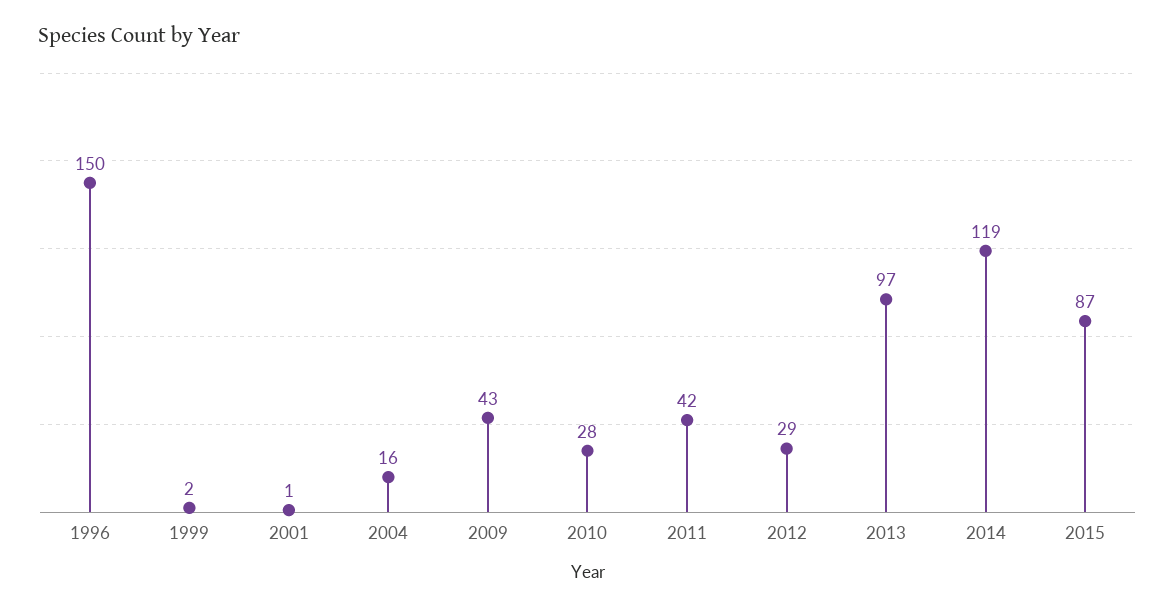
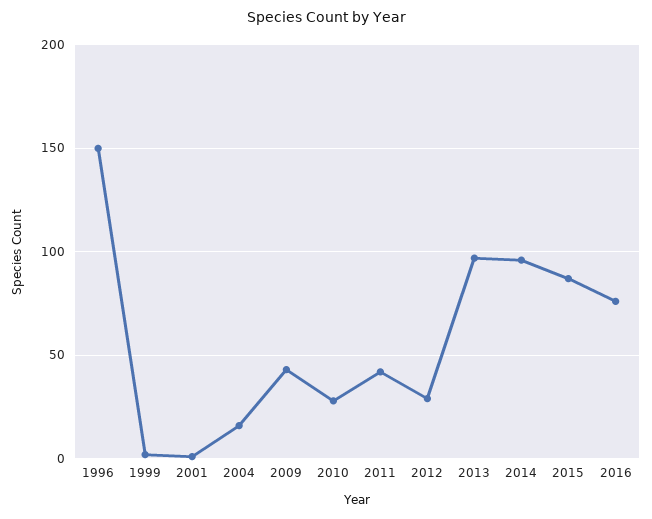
2014: 119 -> 95
2016: none -> 75

